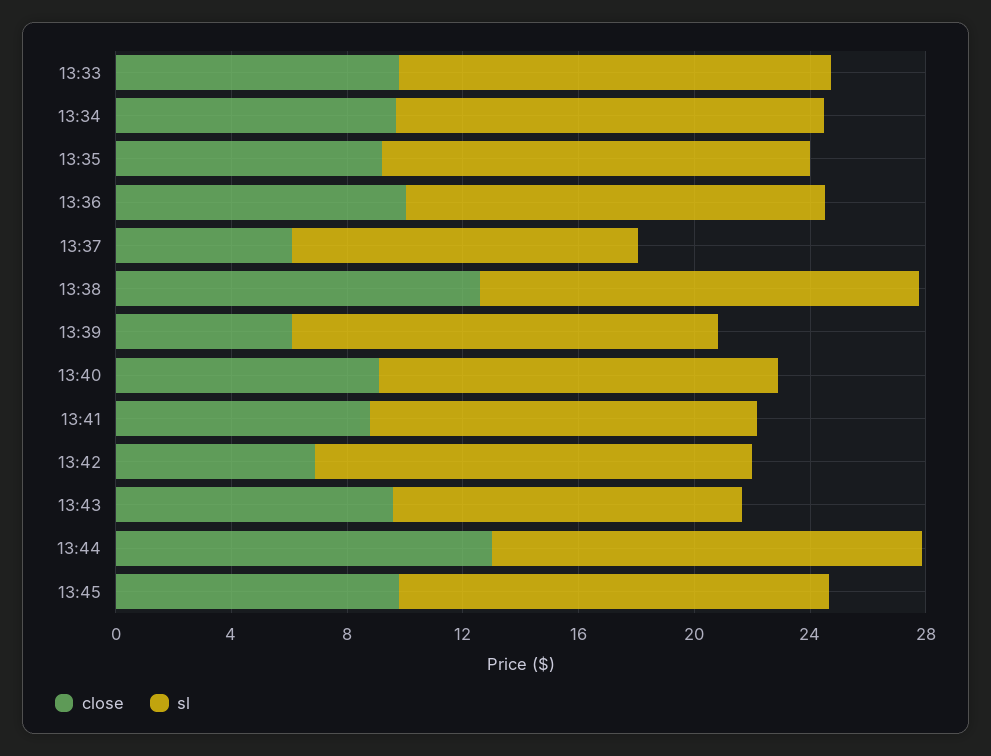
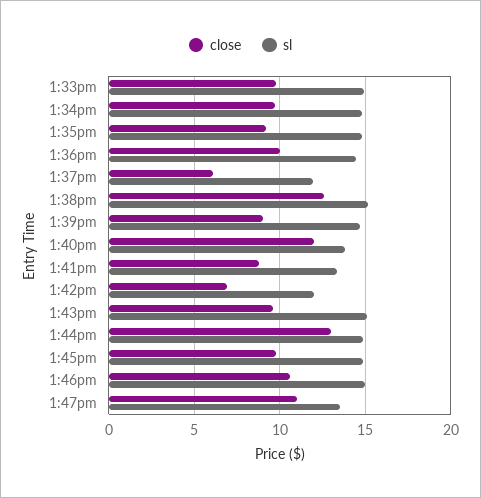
close, 13:39: 6 -> 9
close, 13:40: 9 -> 12
sl, 13:42: 15 -> 12
sl, 13:43: 12 -> 15
close, 1:46pm: none -> 10.5
sl, 1:46pm: none -> 15
close, 1:47pm: none -> 11
sl, 1:47pm: none -> 13.5

